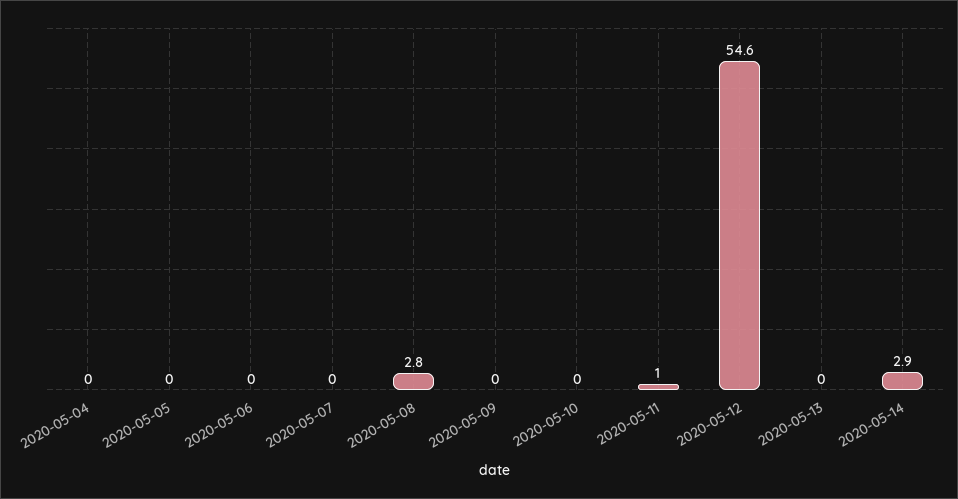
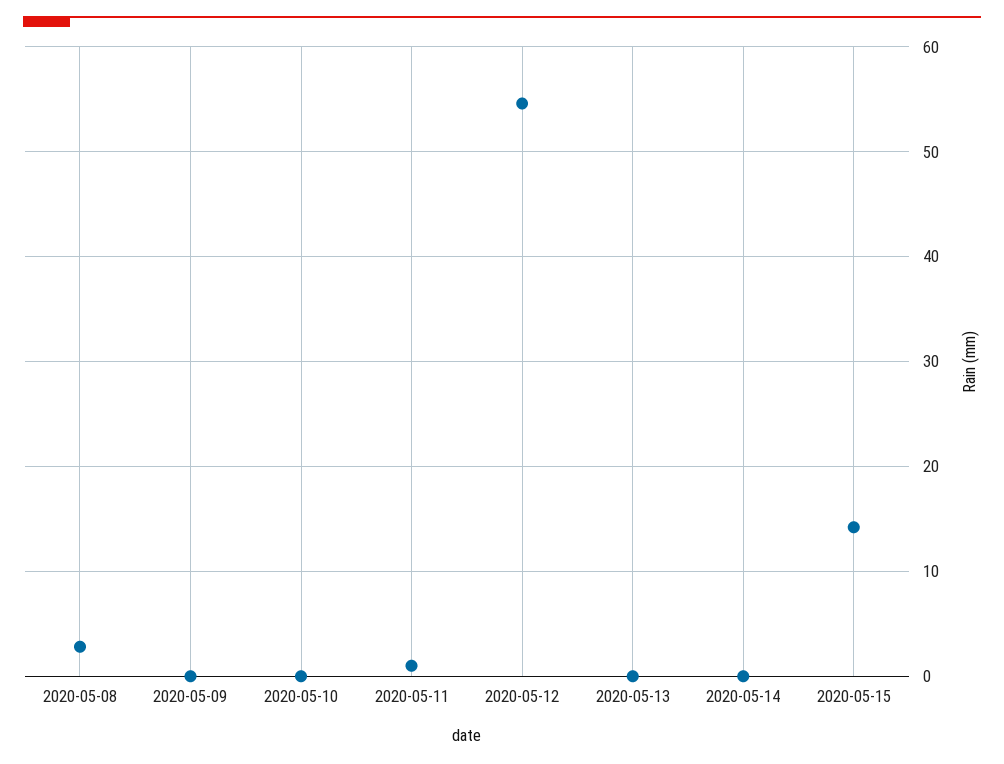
2020-05-04: 0 -> none
2020-05-05: 0 -> none
2020-05-06: 0 -> none
2020-05-07: 0 -> none
2020-05-14: 2.9 -> 0
2020-05-15: none -> 14

